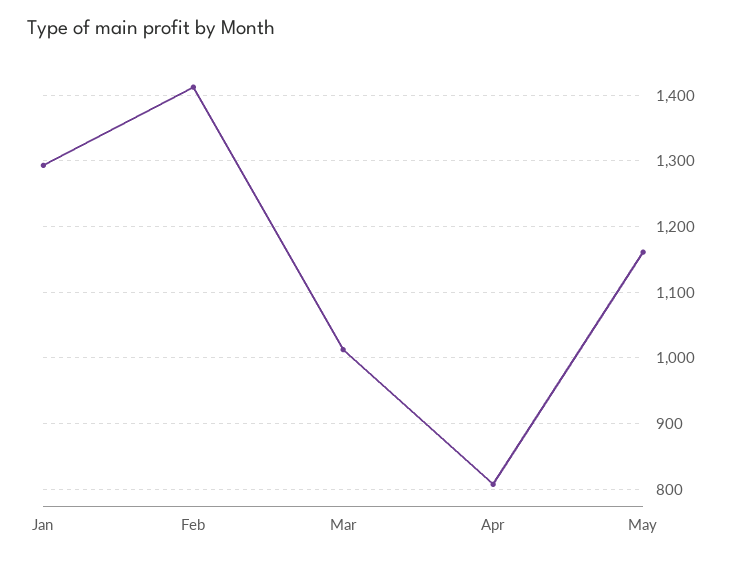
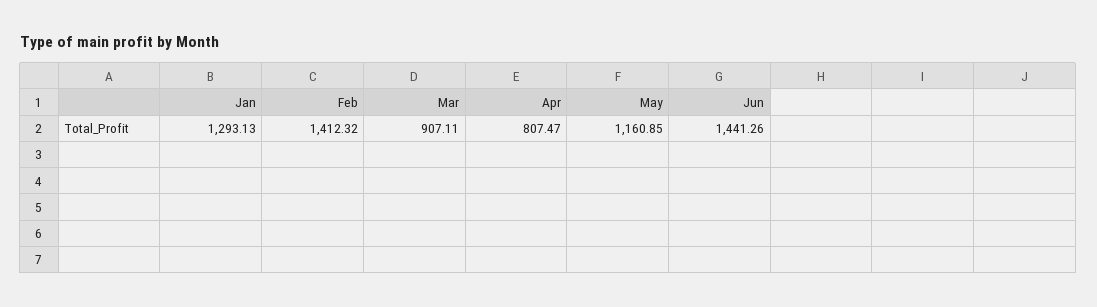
Mar: 1010 -> 907.11
Jun: none -> 1441.26

